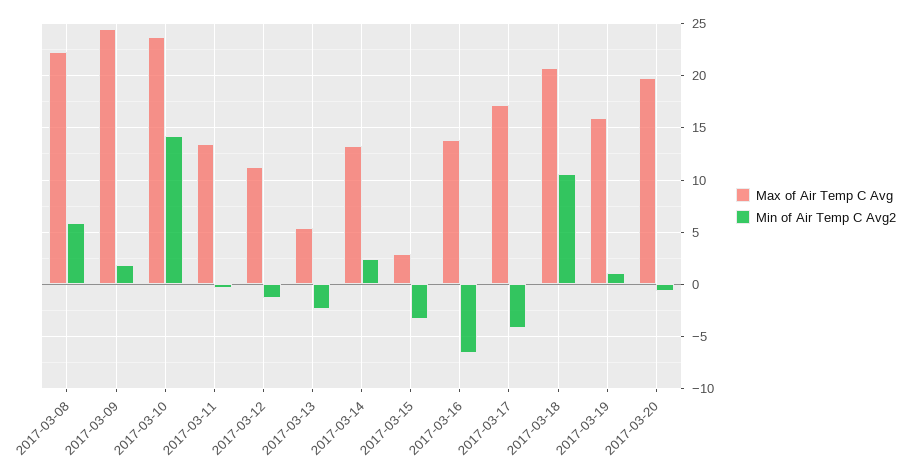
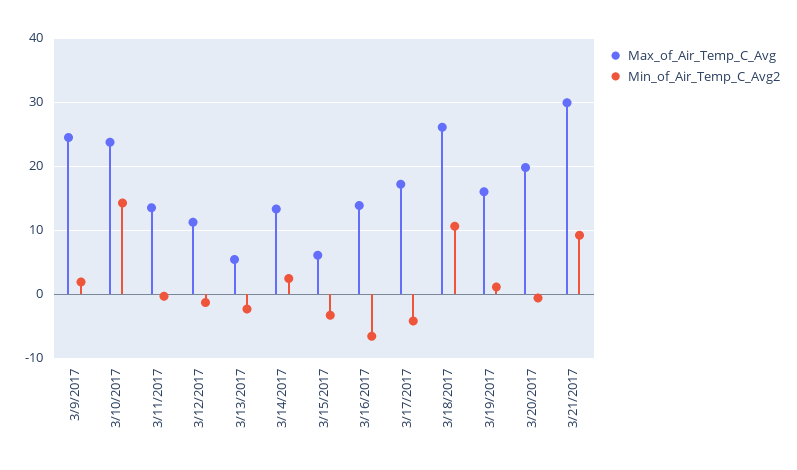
Max of Air Temp C Avg, 2017-03-08: 22 -> none
Min of Air Temp C Avg2, 2017-03-08: 6 -> none
Max of Air Temp C Avg, 2017-03-15: 3 -> 6
Max of Air Temp C Avg, 2017-03-18: 21 -> 26
Max of Air Temp C Avg, 3/21/2017: none -> 30
Min of Air Temp C Avg2, 3/21/2017: none -> 9

